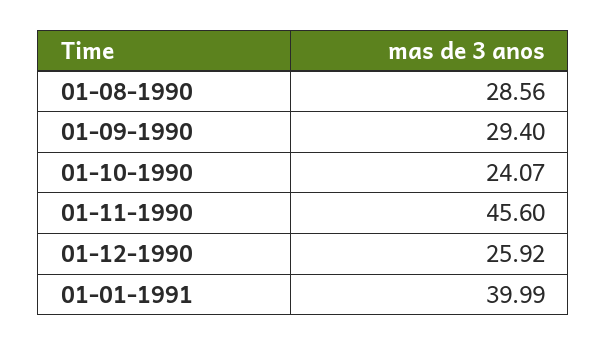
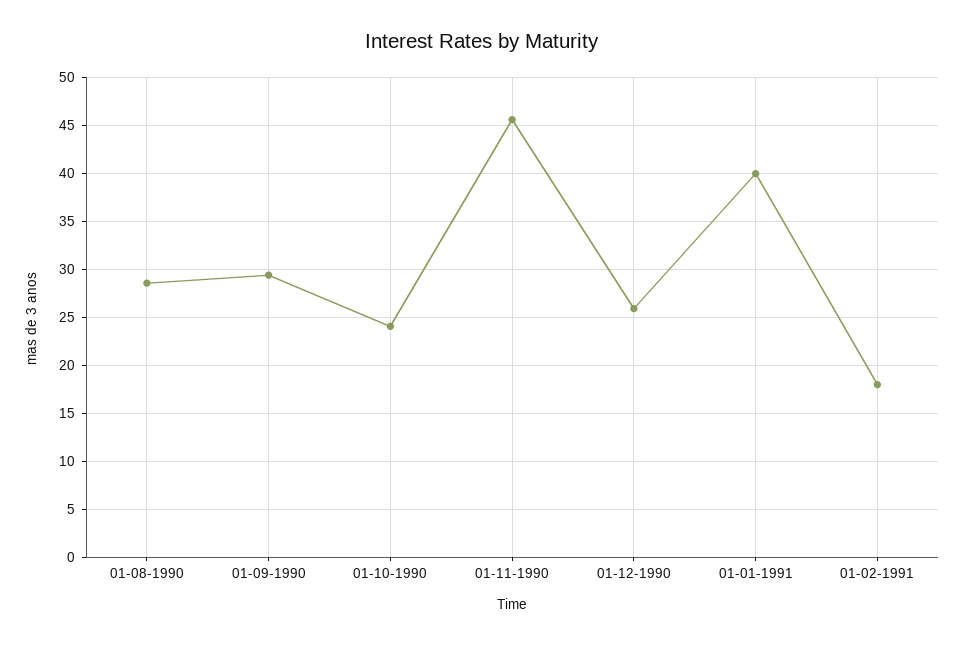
01-02-1991: none -> 18

